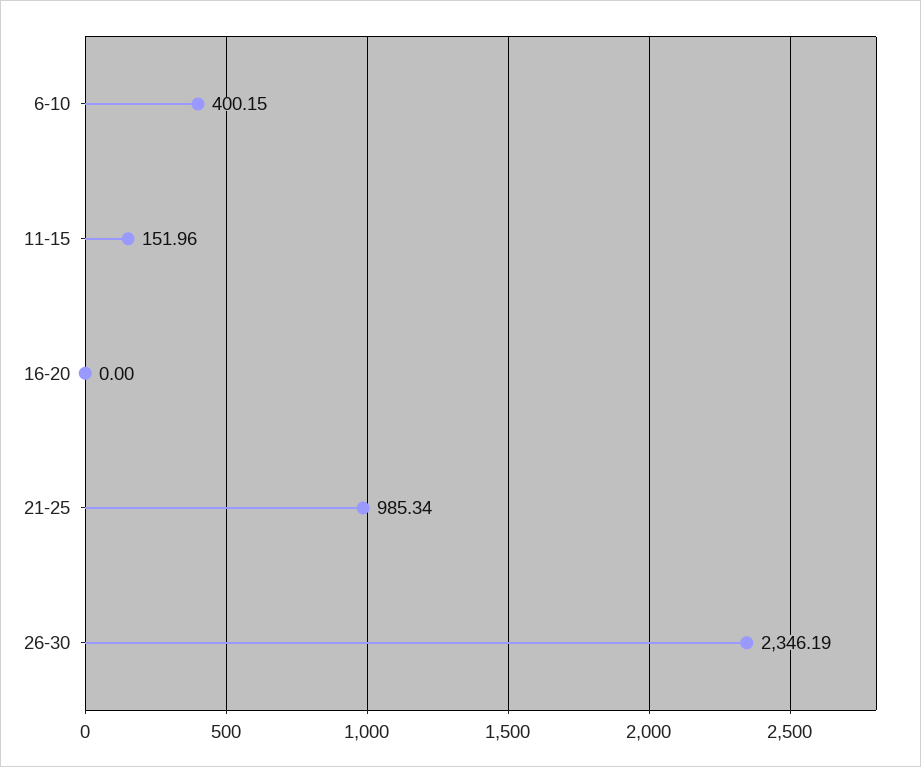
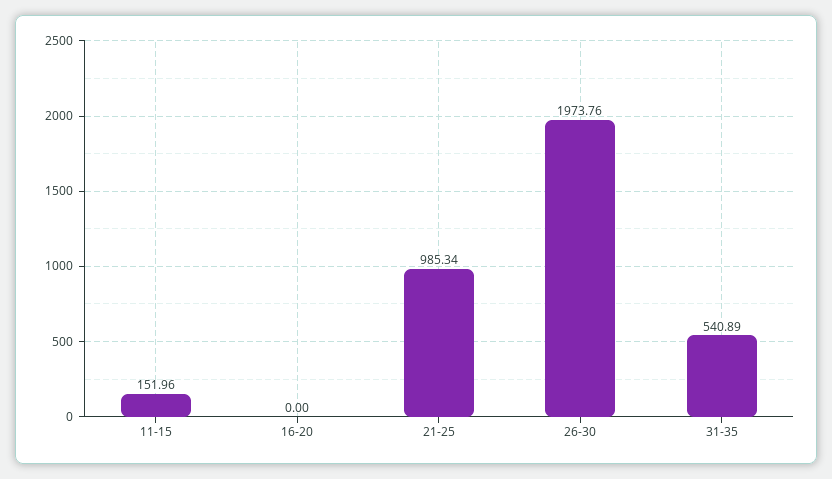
6-10: 400.15 -> none
26-30: 2346.19 -> 1973.76
31-35: none -> 540.89

